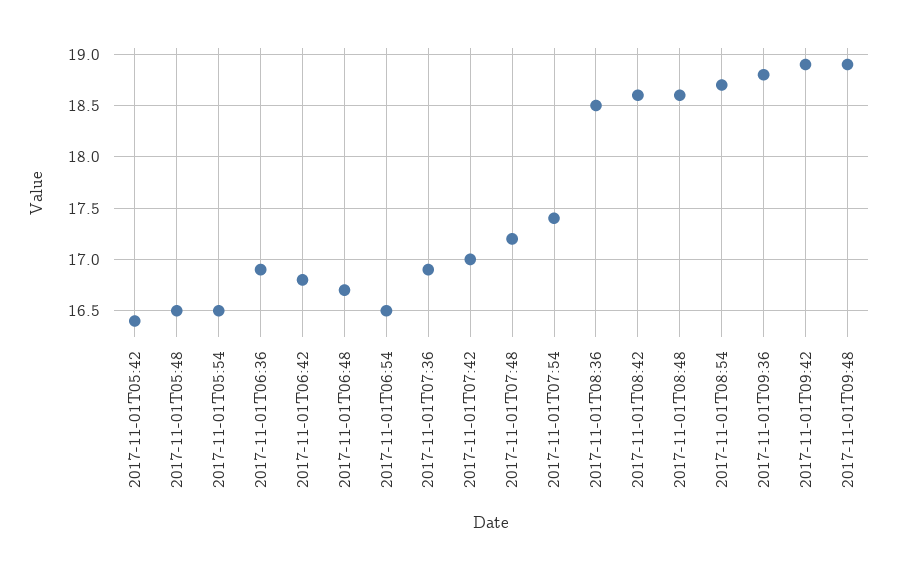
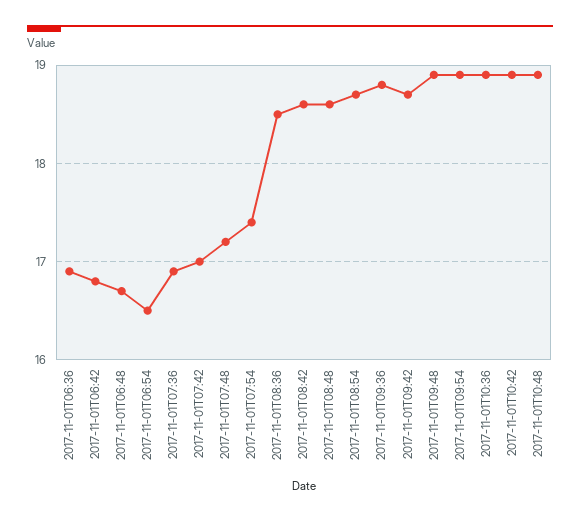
2017-11-01T05:42: 16.4 -> none
2017-11-01T05:48: 16.5 -> none
2017-11-01T05:54: 16.5 -> none
2017-11-01T09:42: 18.9 -> 18.7
2017-11-01T09:54: none -> 18.9
2017-11-01T10:36: none -> 18.9
2017-11-01T10:42: none -> 18.9
2017-11-01T10:48: none -> 18.9

